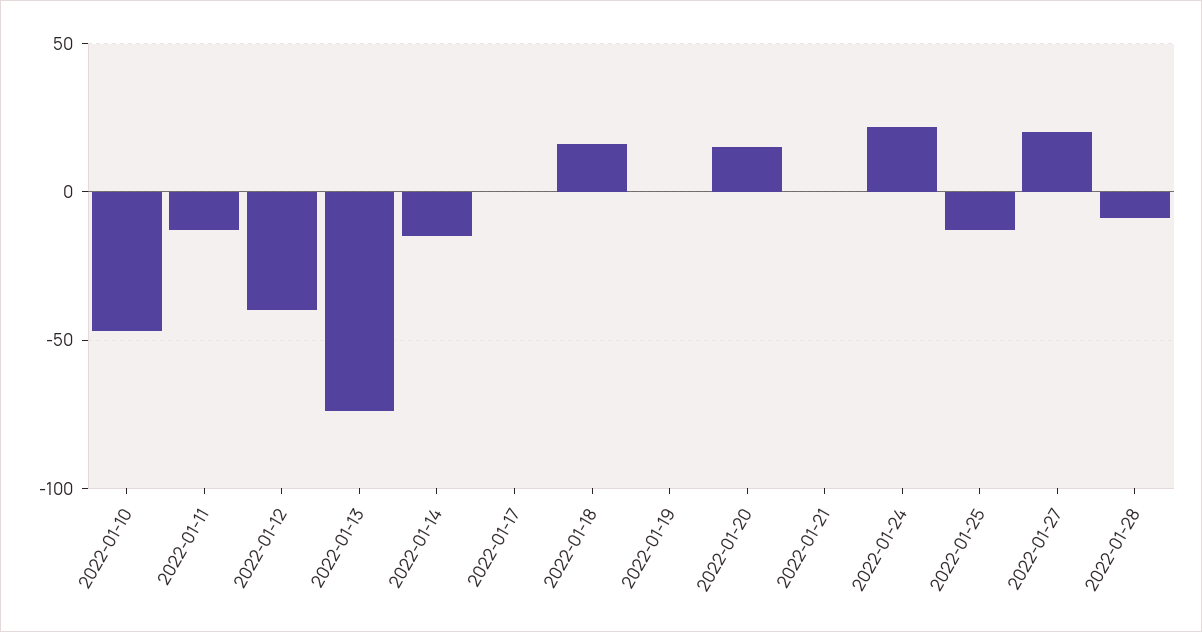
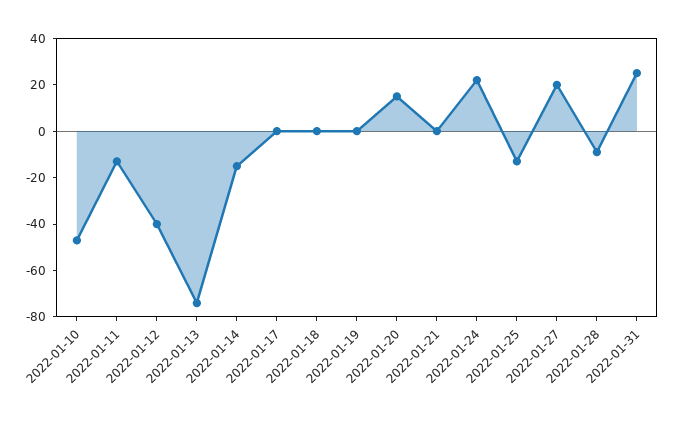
2022-01-18: 15 -> 0
2022-01-31: none -> 25

